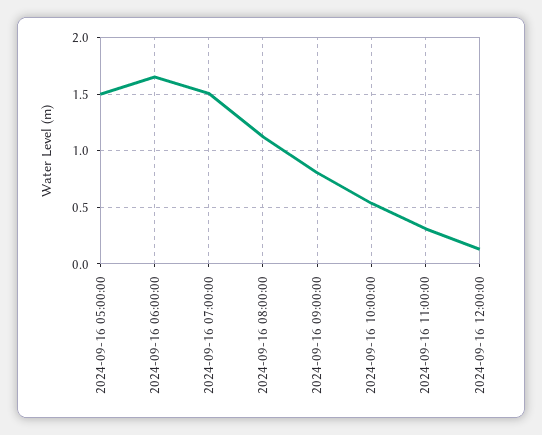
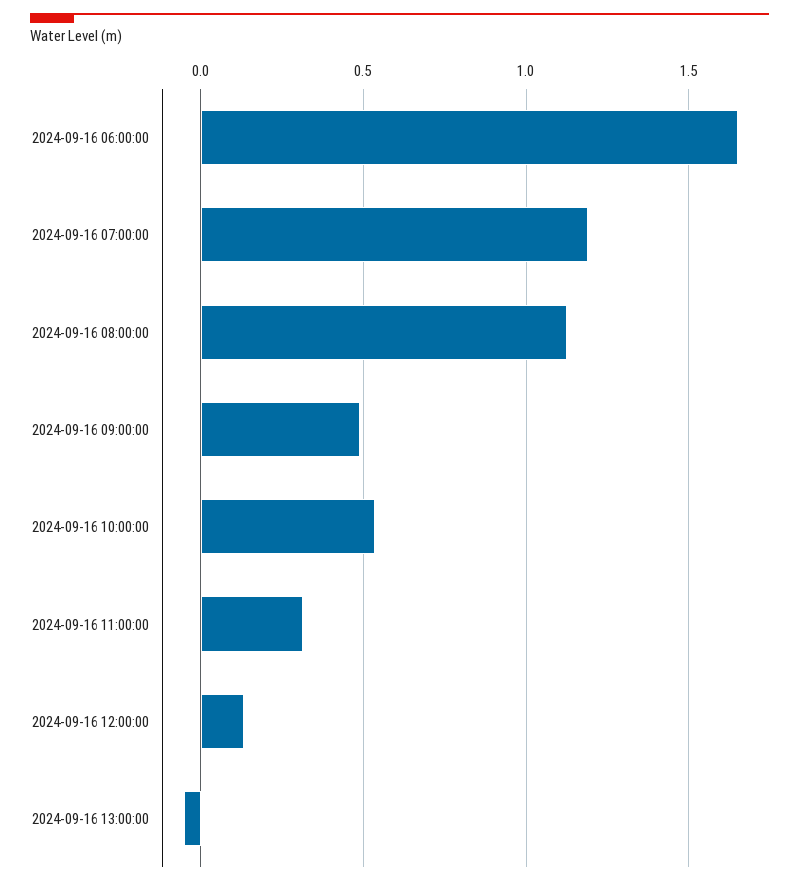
2024-09-16 05:00:00: 1.5 -> none
2024-09-16 07:00:00: 1.5 -> 1.2
2024-09-16 09:00:00: 0.8 -> 0.5
2024-09-16 13:00:00: none -> -0.05

